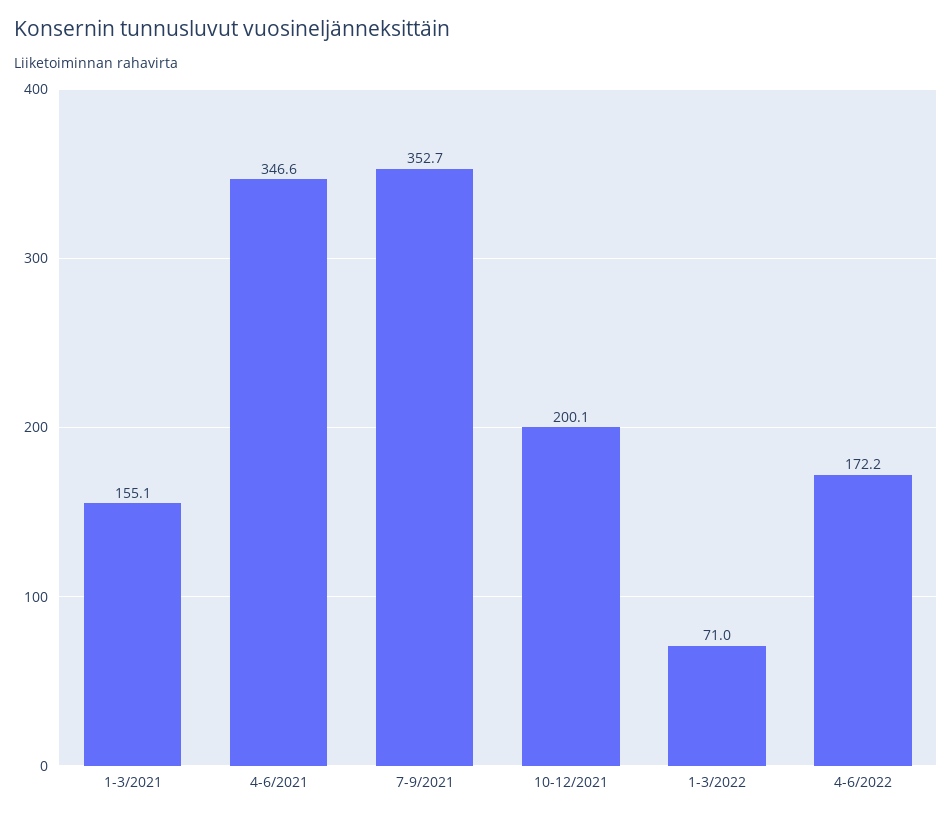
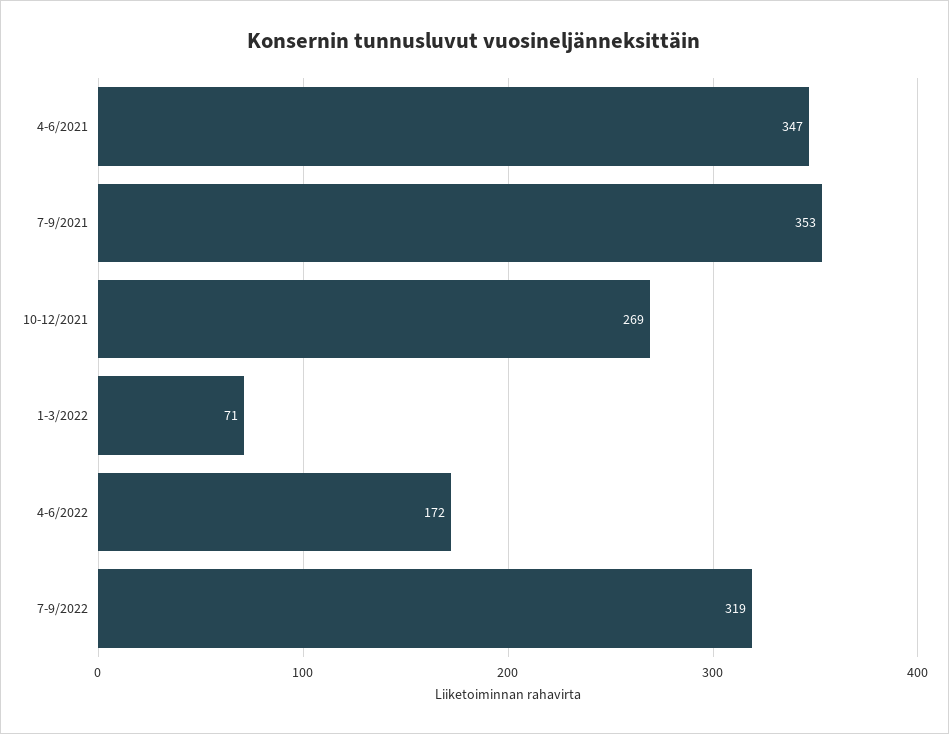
1-3/2021: 155.1 -> none
10-12/2021: 200.1 -> 269
7-9/2022: none -> 319

